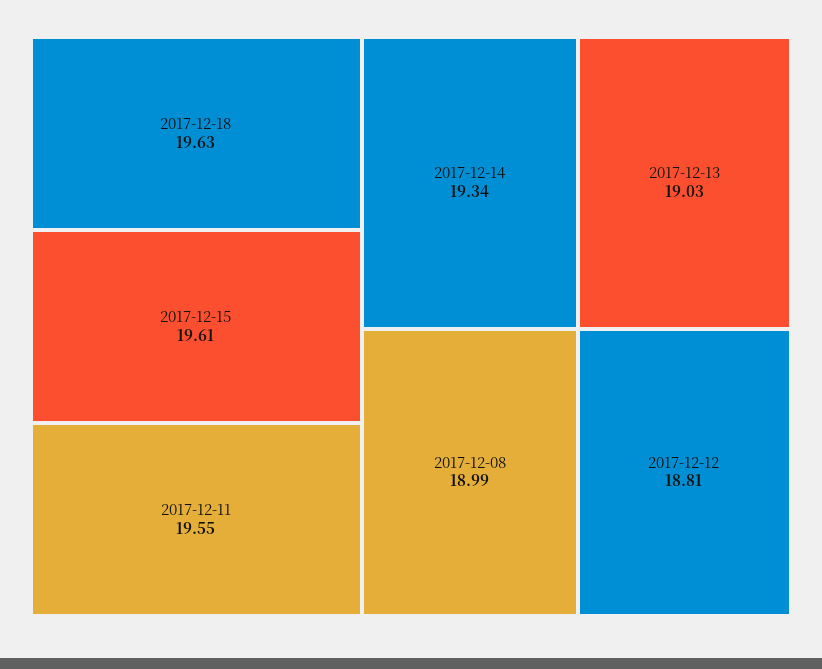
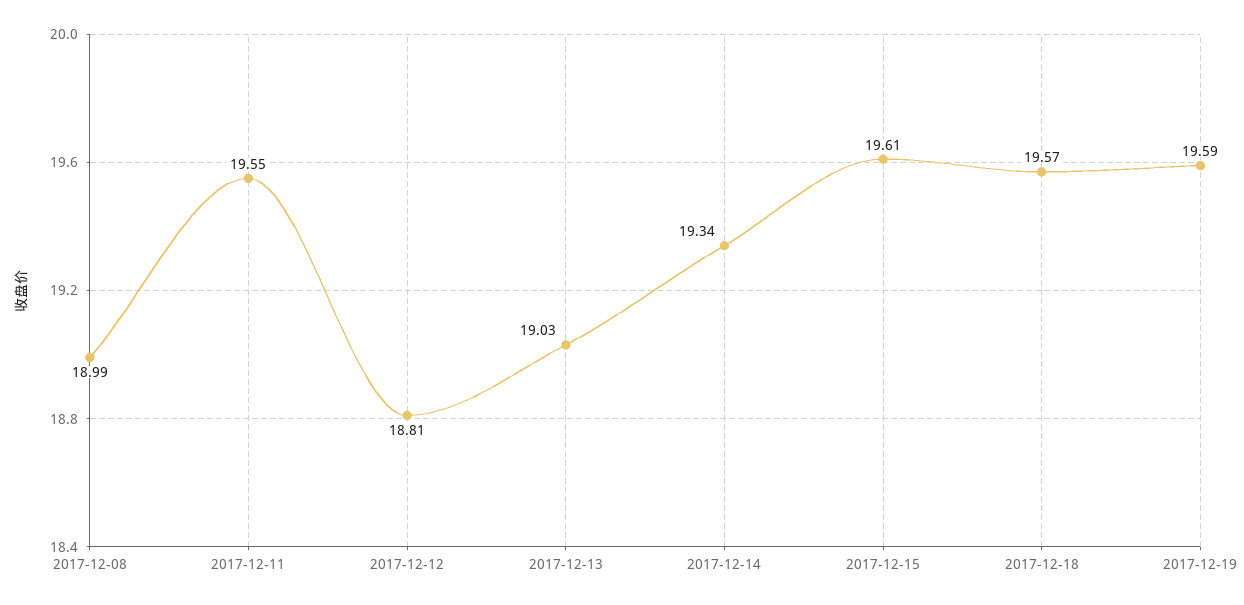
2017-12-18: 19.63 -> 19.57
2017-12-19: none -> 19.59

